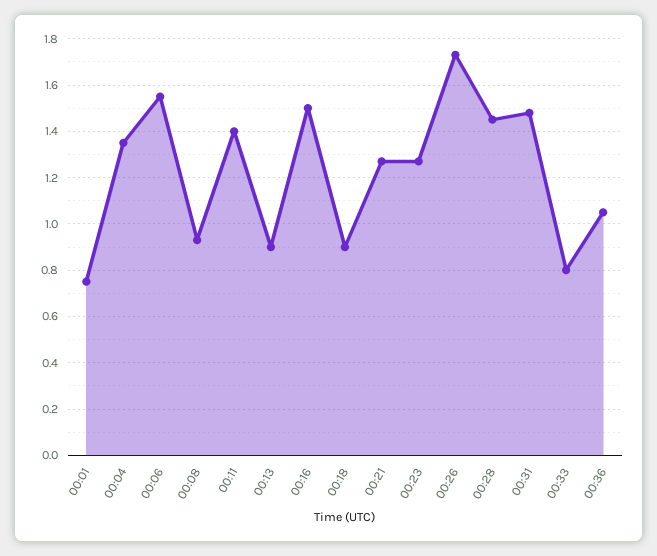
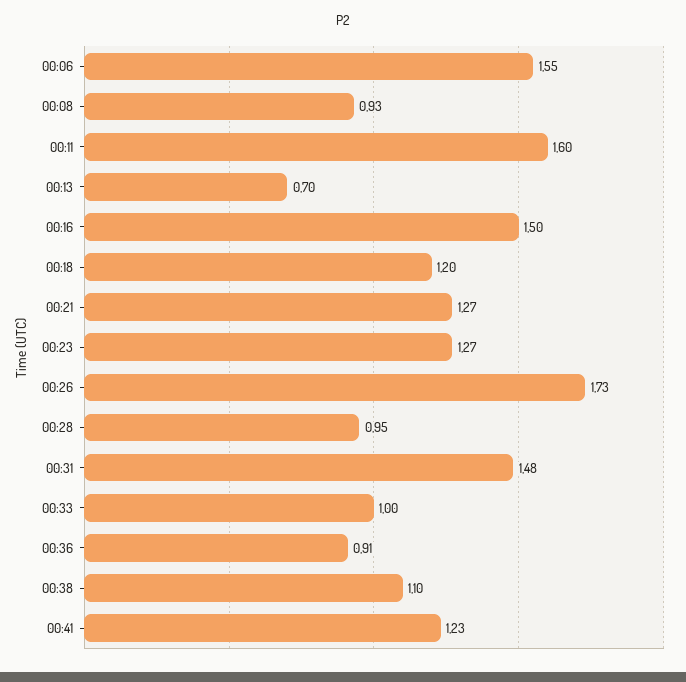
00:01: 0.75 -> none
00:04: 1.35 -> none
00:11: 1.4 -> 1.6
00:13: 0.9 -> 0.7
00:18: 0.9 -> 1.2
00:28: 1.45 -> 0.95
00:33: 0.8 -> 1
00:36: 1.05 -> 0.91
00:38: none -> 1.1
00:41: none -> 1.23

